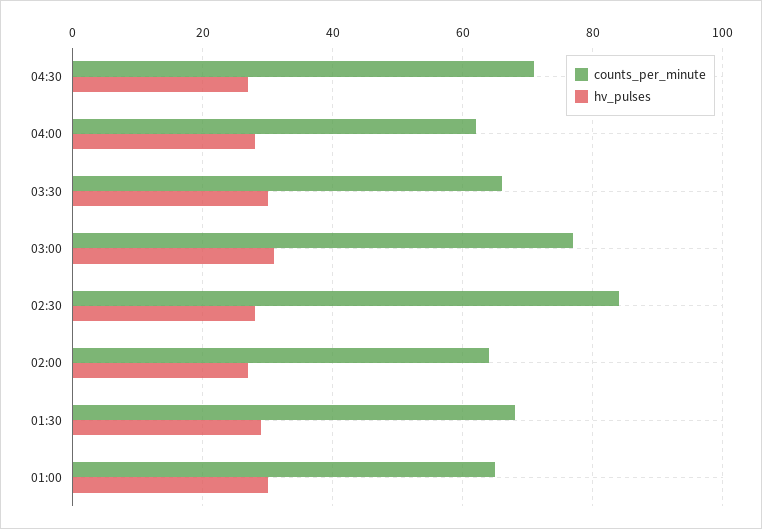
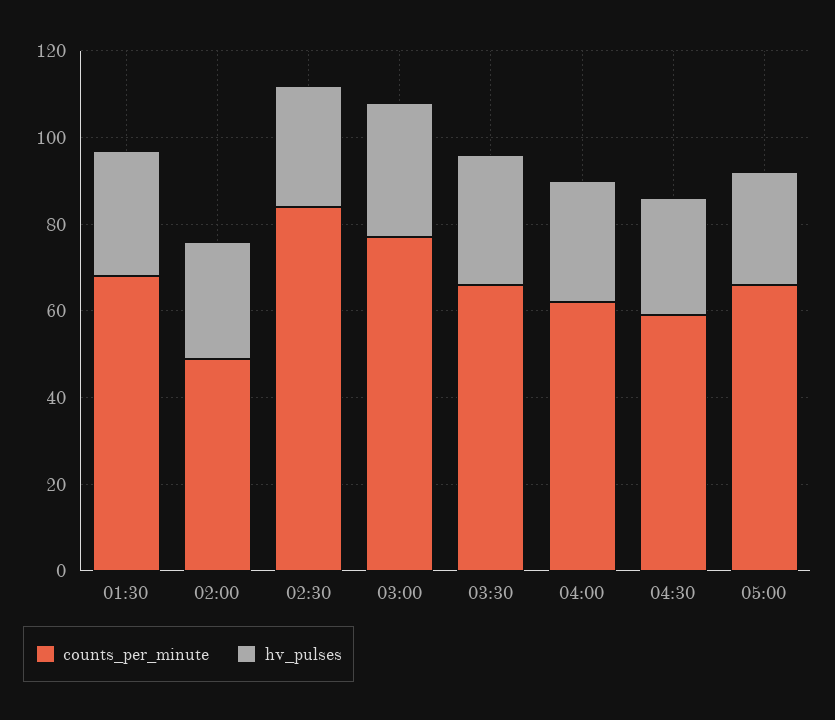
counts_per_minute, 04:30: 70 -> 60
counts_per_minute, 02:00: 65 -> 50
counts_per_minute, 01:00: 65 -> none
hv_pulses, 01:00: 30 -> none
counts_per_minute, 05:00: none -> 65
hv_pulses, 05:00: none -> 25

